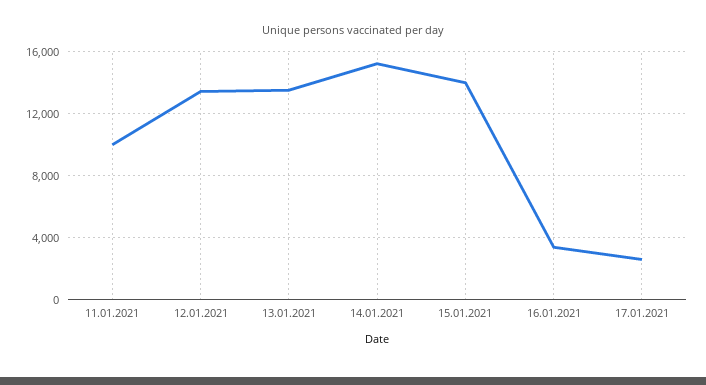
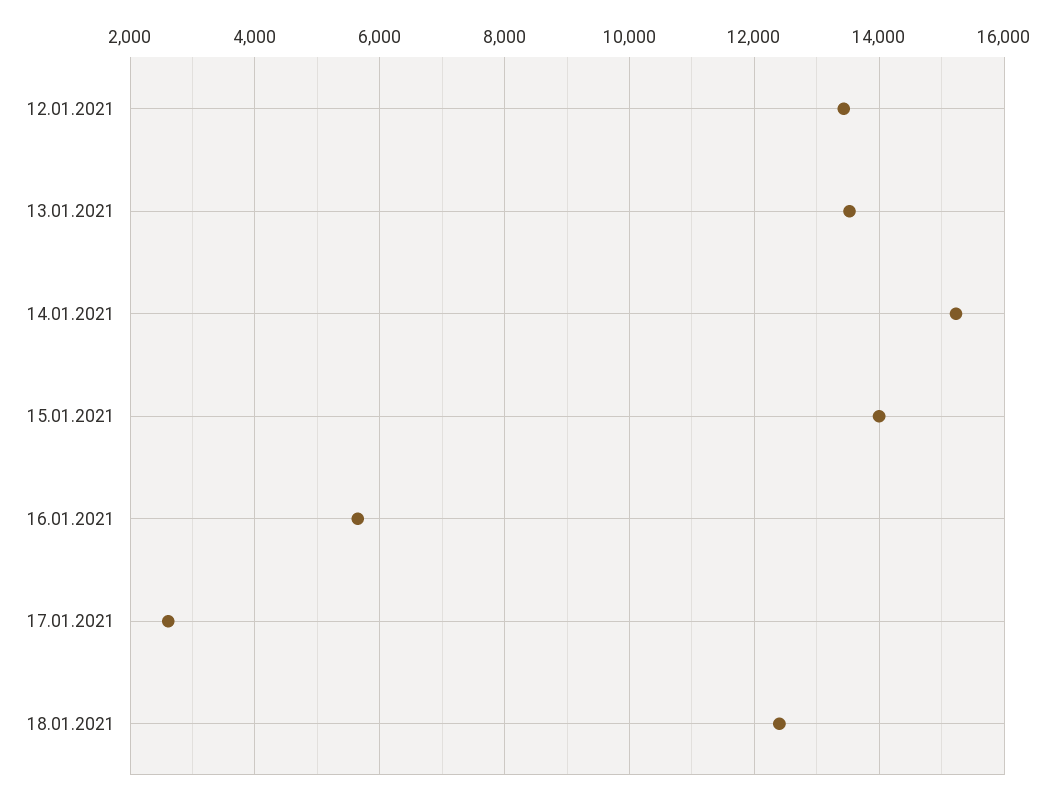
11.01.2021: 10000 -> none
16.01.2021: 3500 -> 5600
18.01.2021: none -> 12400

